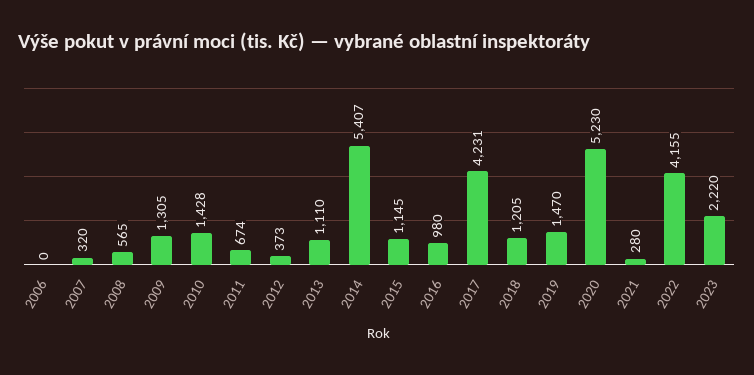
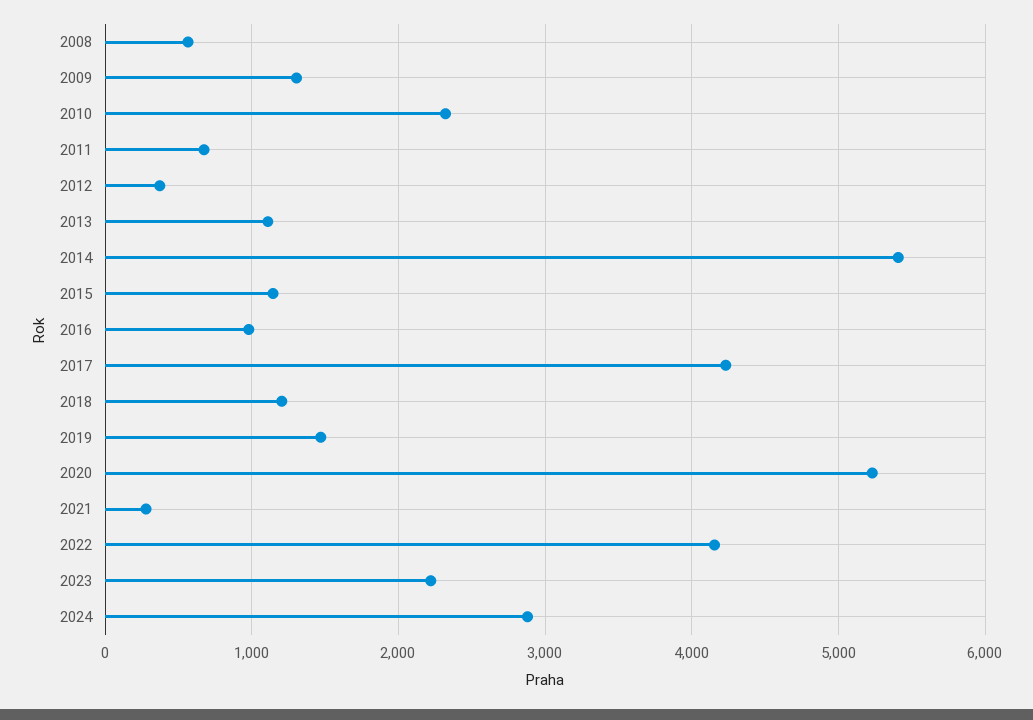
2006: 0 -> none
2007: 320 -> none
2010: 1428 -> 2300
2024: none -> 2900

